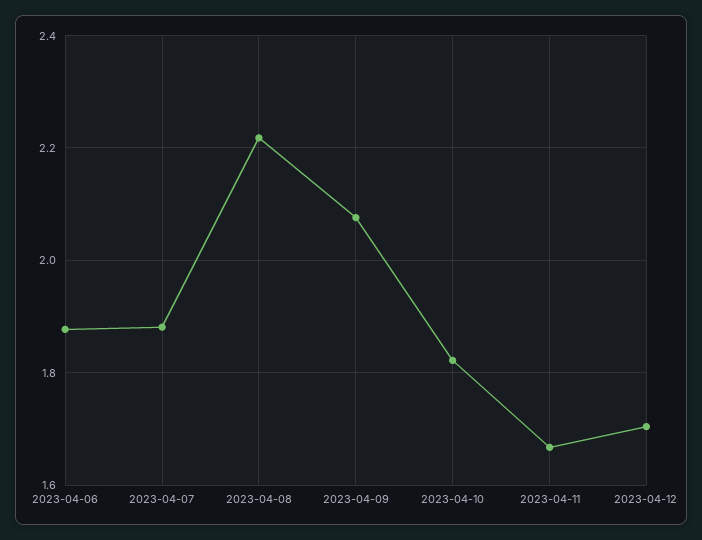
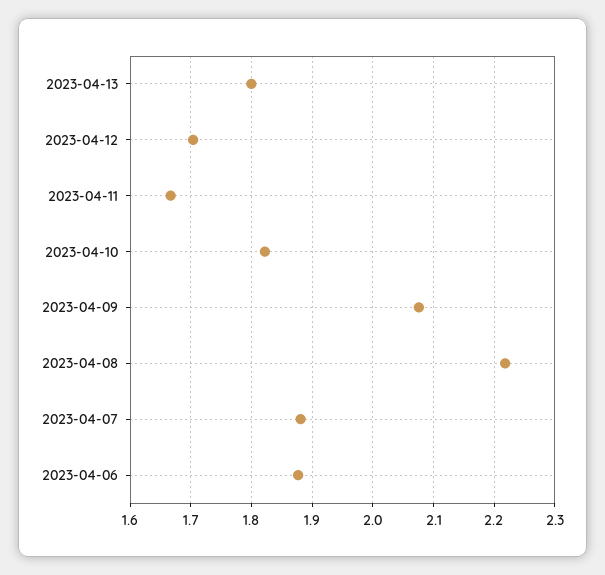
2023-04-13: none -> 1.8

